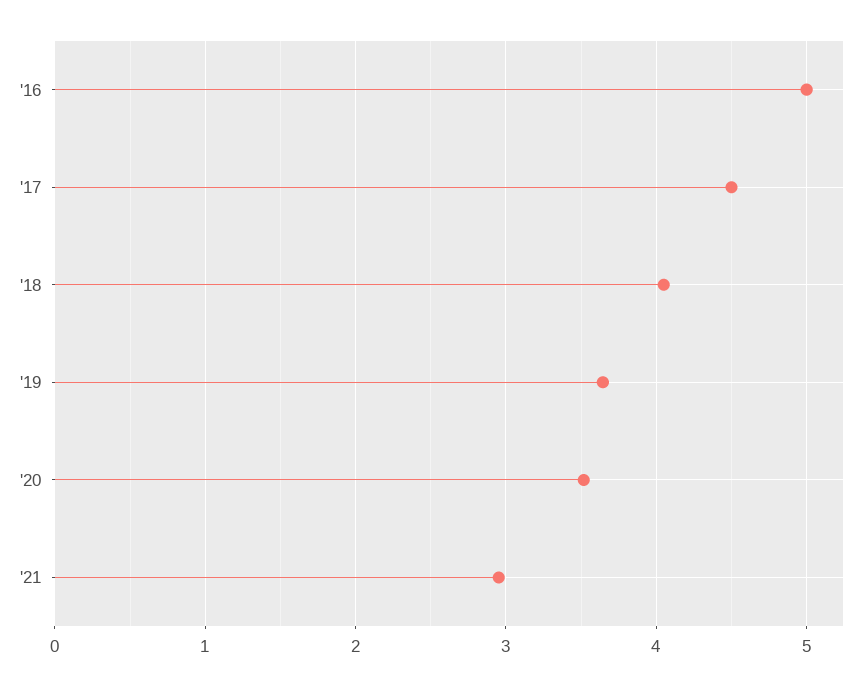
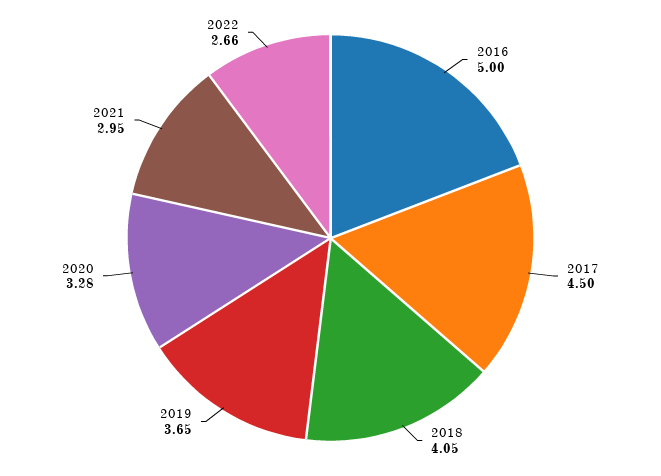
'20: 3.5 -> 3.28
2022: none -> 2.66

